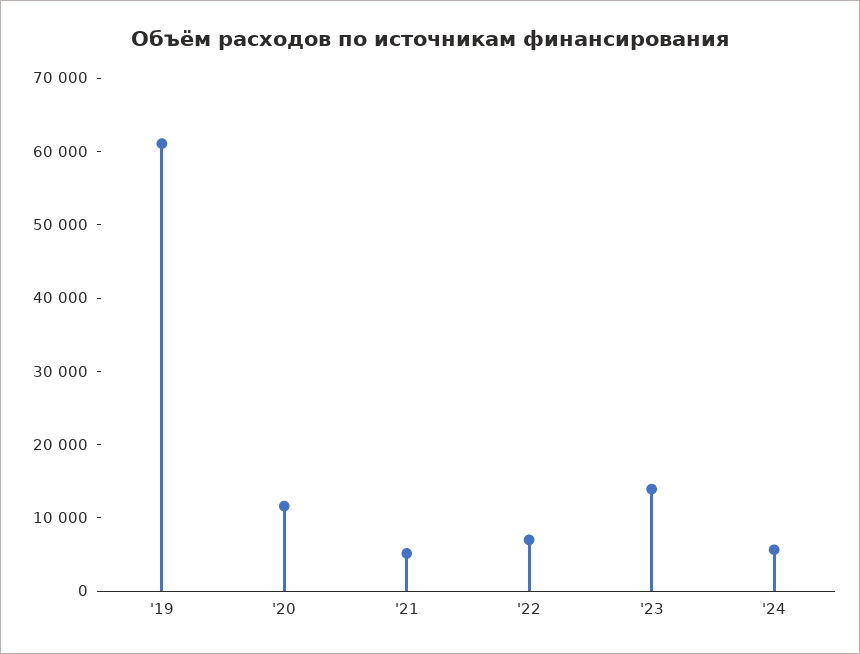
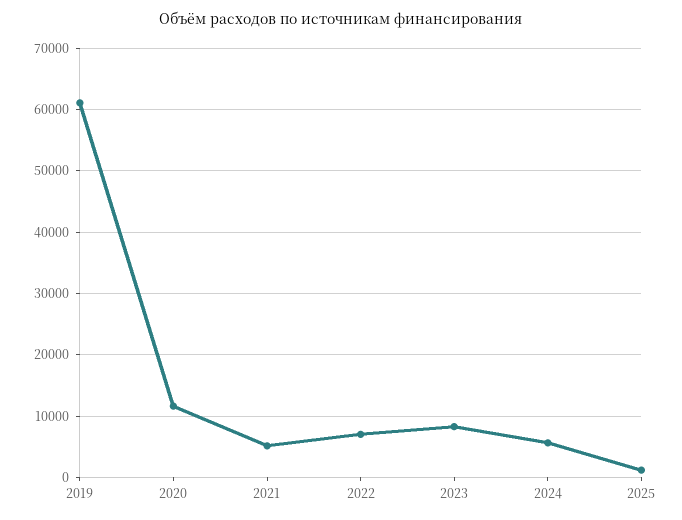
'23: 14000 -> 8000
2025: none -> 1000

